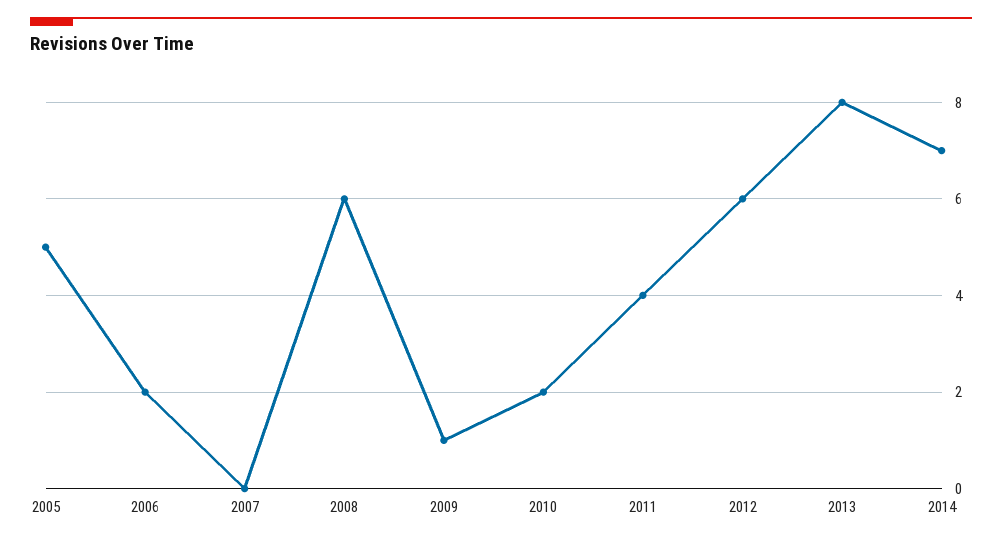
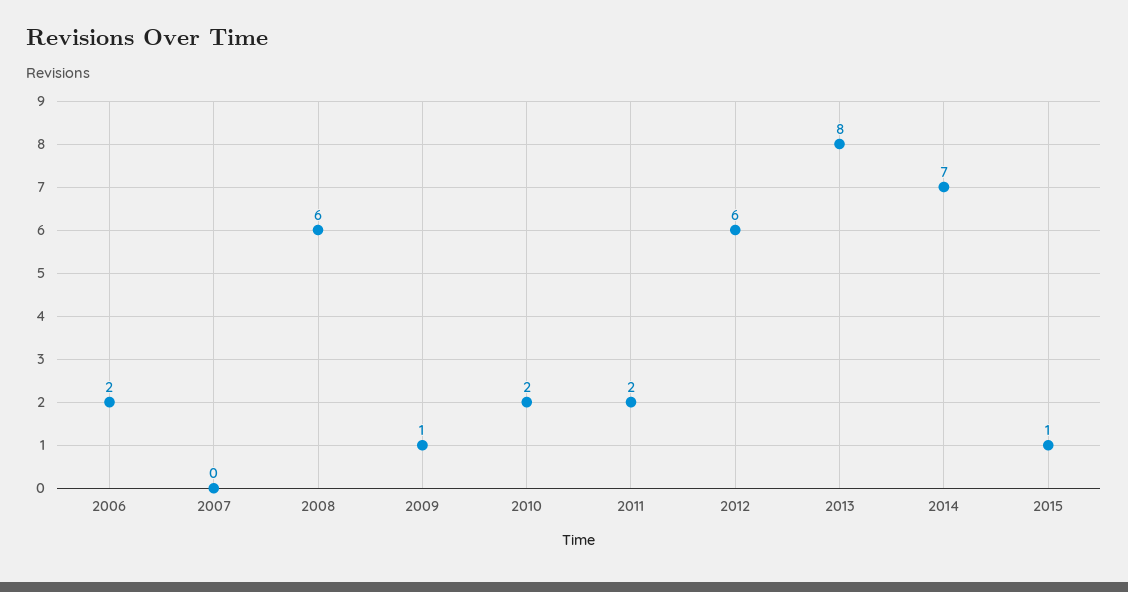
2005: 5 -> none
2011: 4 -> 2
2015: none -> 1

